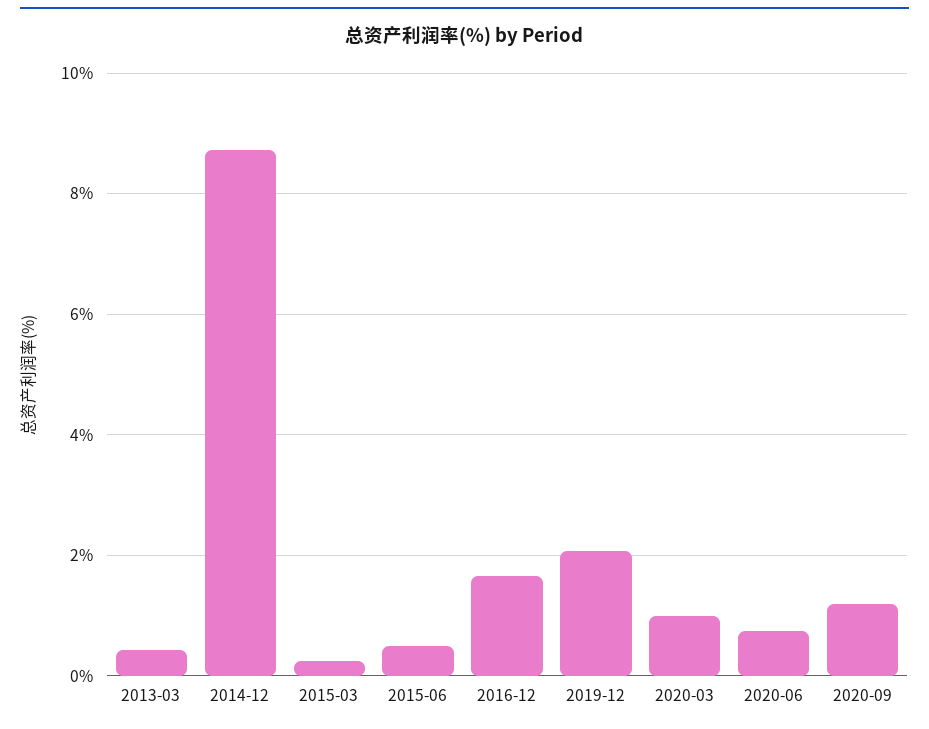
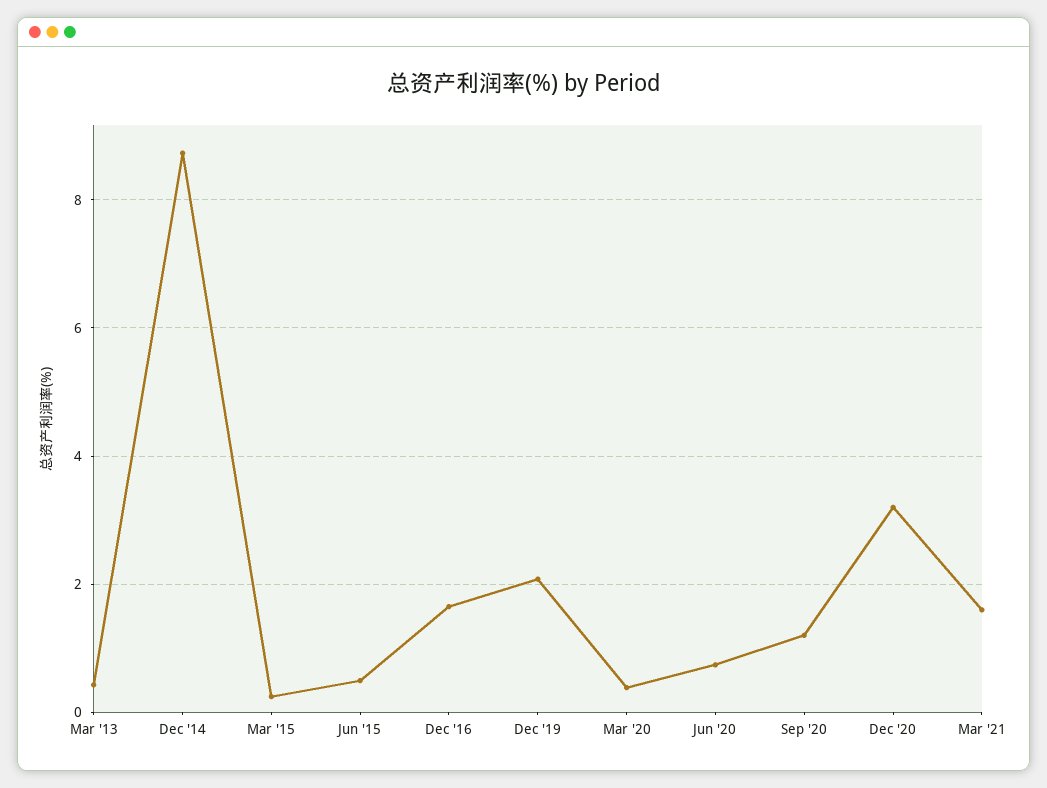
2020-03: 1 -> 0.4
Dec '20: none -> 3.2
Mar '21: none -> 1.6

